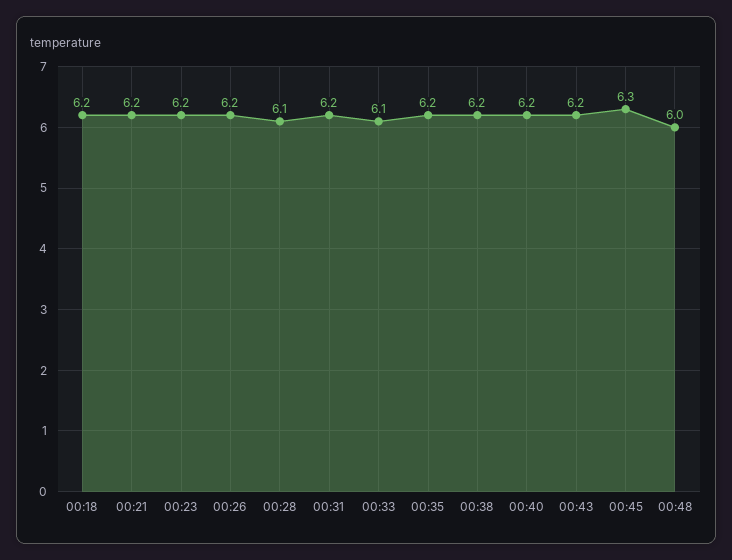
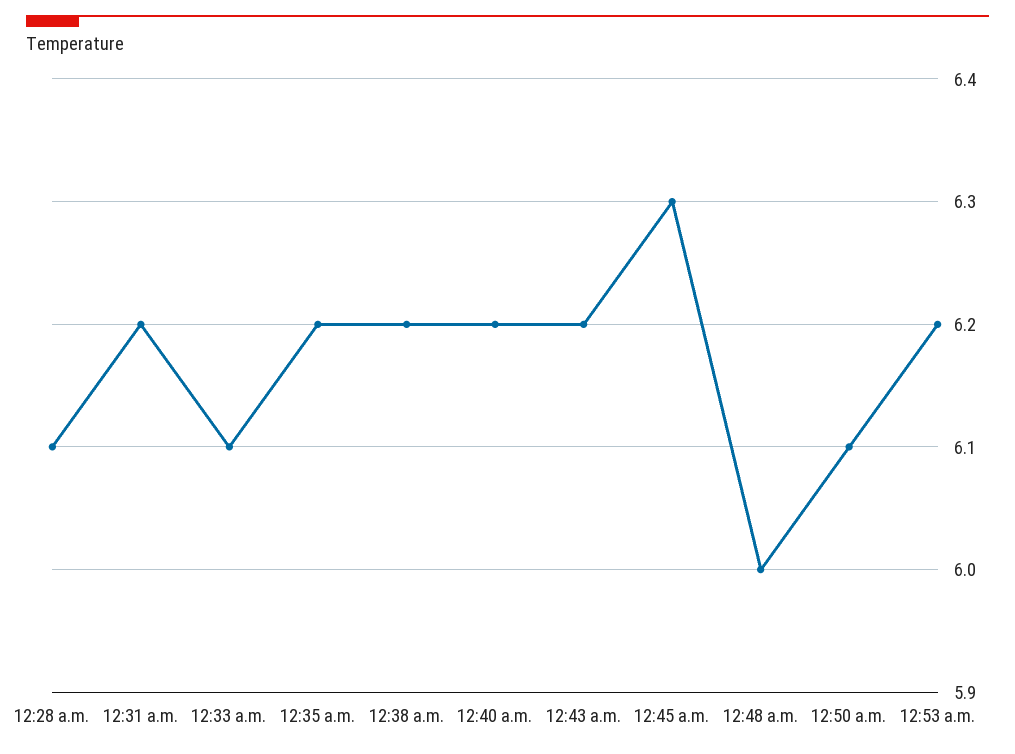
00:18: 6.2 -> none
00:21: 6.2 -> none
00:23: 6.2 -> none
00:26: 6.2 -> none
12:50 a.m.: none -> 6.1
12:53 a.m.: none -> 6.2

